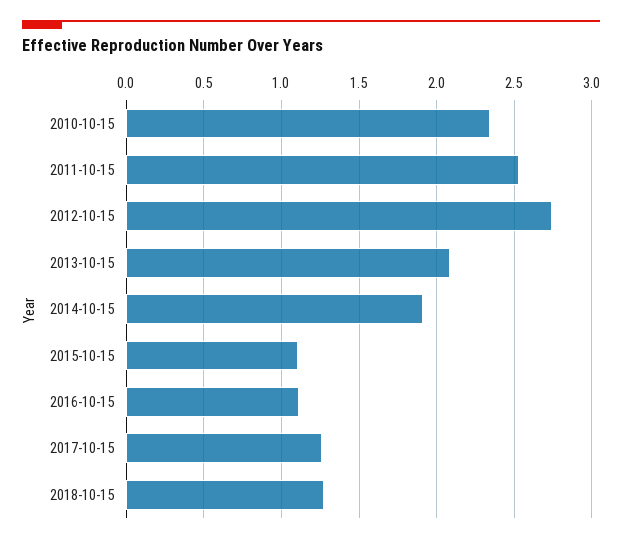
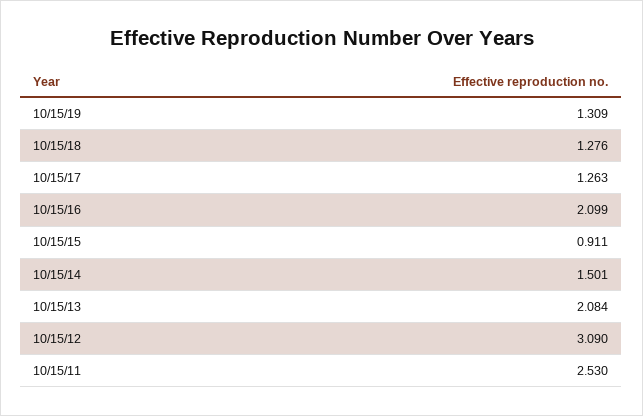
2010-10-15: 2.35 -> none
2012-10-15: 2.75 -> 3.09
2014-10-15: 1.9 -> 1.501
2015-10-15: 1.1 -> 0.911
2016-10-15: 1.1 -> 2.099
10/15/19: none -> 1.309

